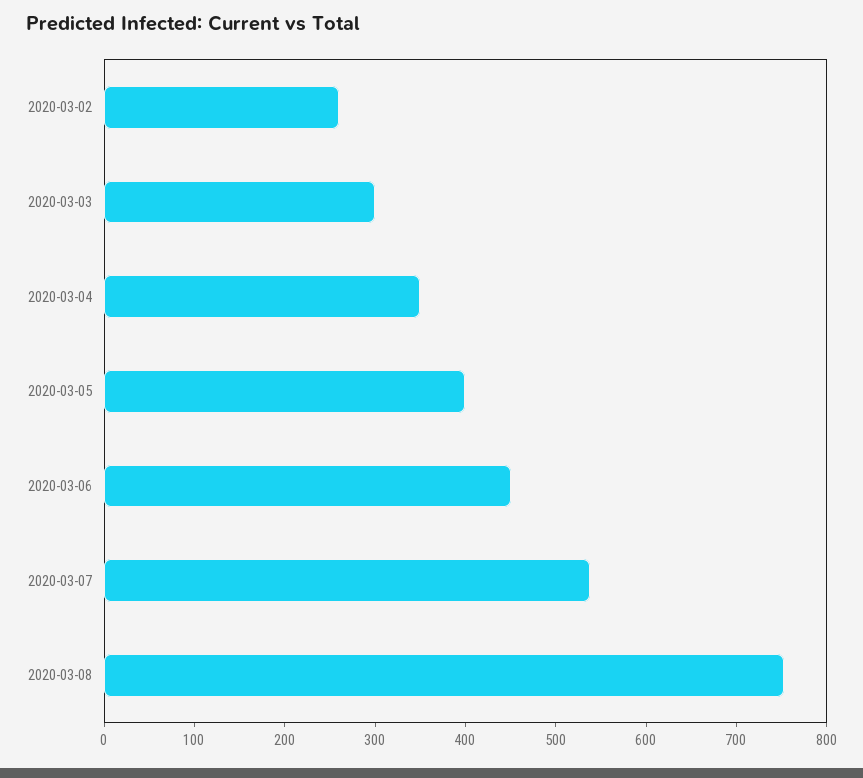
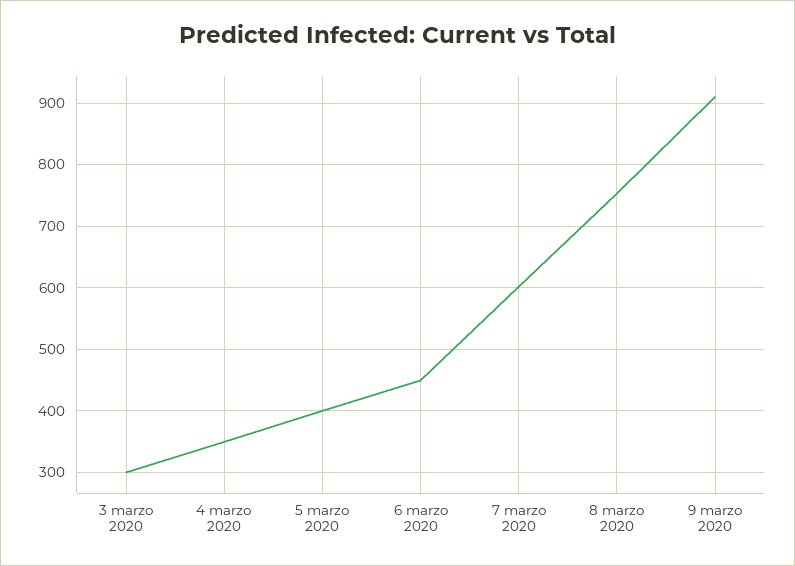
2020-03-02: 260 -> none
2020-03-07: 540 -> 600
9 marzo 2020: none -> 910

